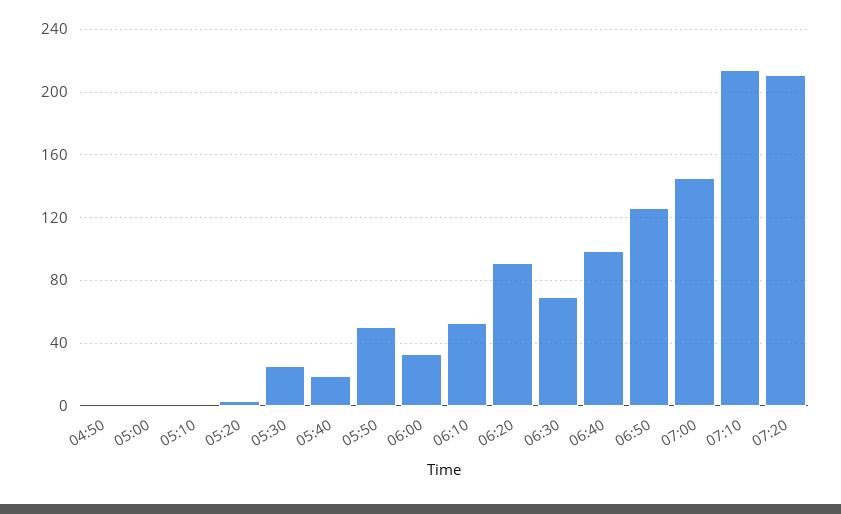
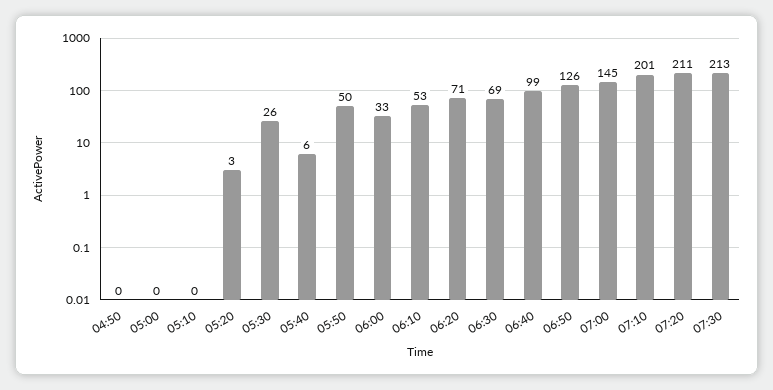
05:40: 20 -> 6
06:20: 90 -> 71
07:10: 215 -> 201
07:30: none -> 213

